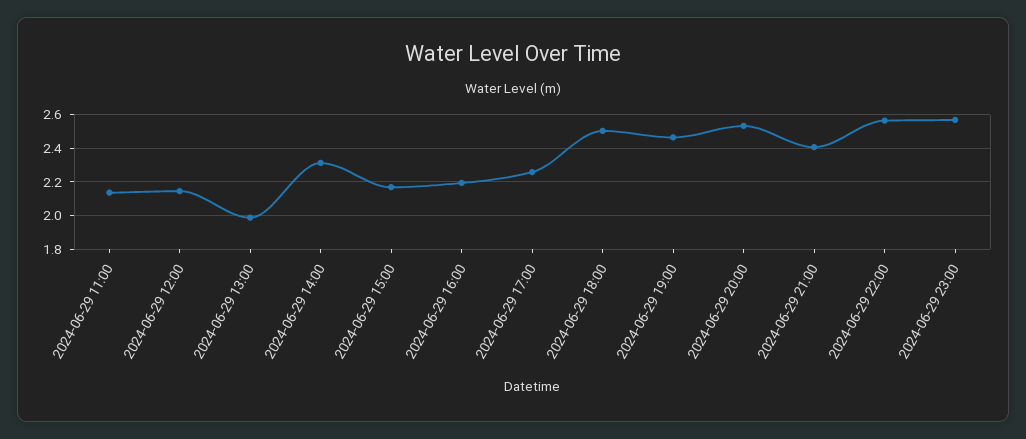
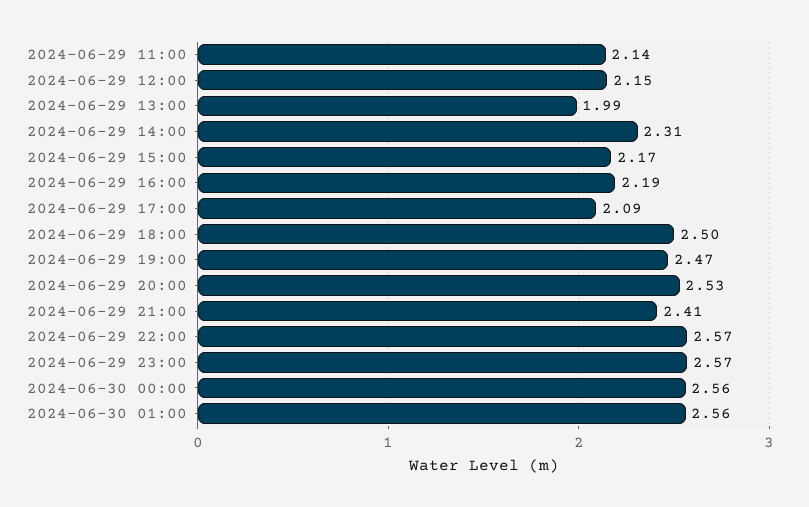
2024-06-29 17:00: 2.25 -> 2.09
2024-06-30 00:00: none -> 2.56
2024-06-30 01:00: none -> 2.56

